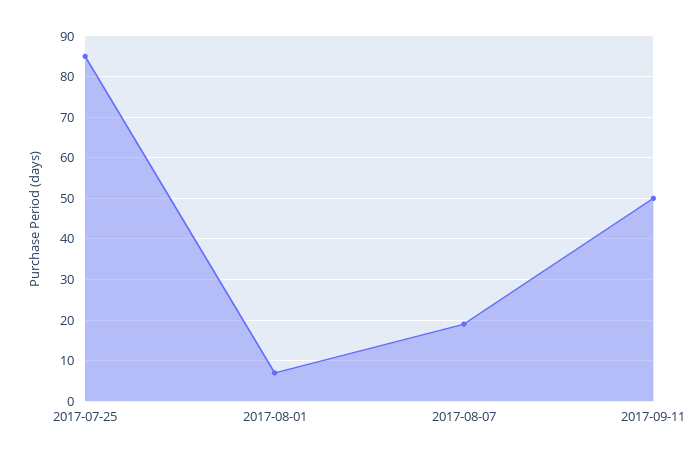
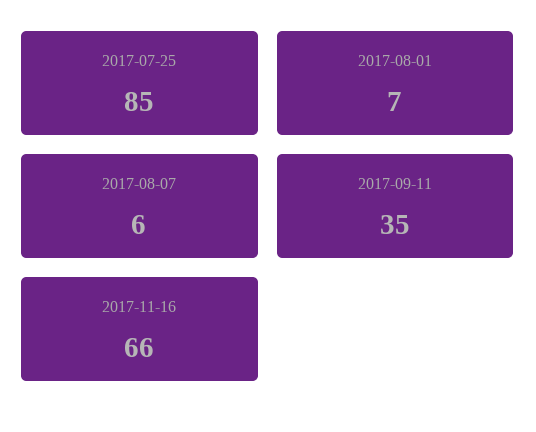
2017-08-07: 20 -> 6
2017-09-11: 50 -> 35
2017-11-16: none -> 66

